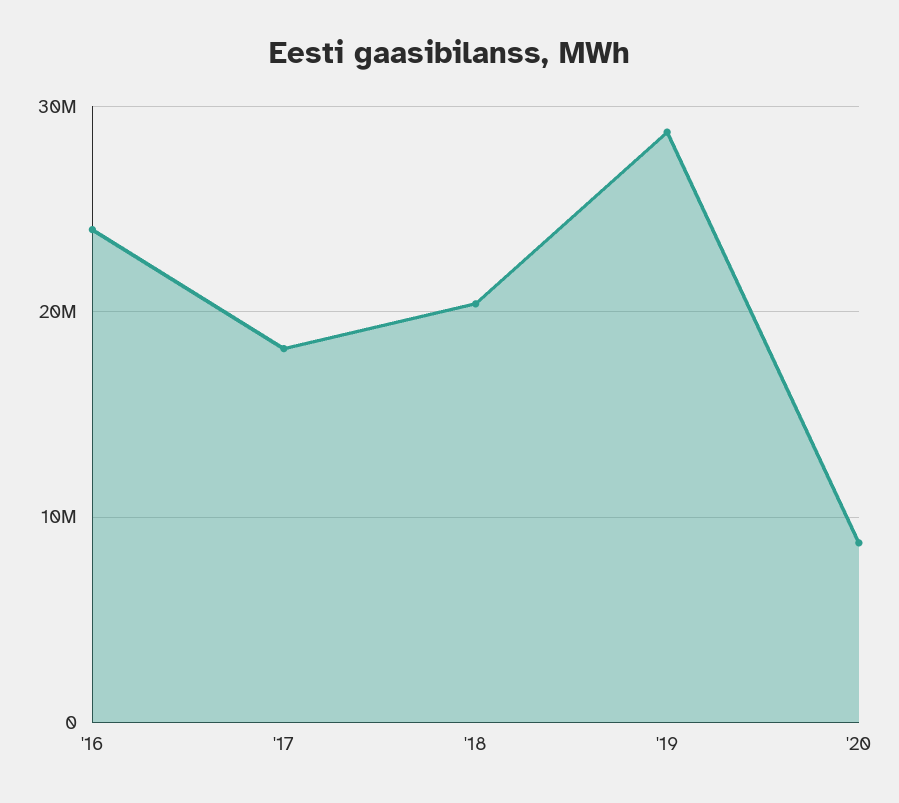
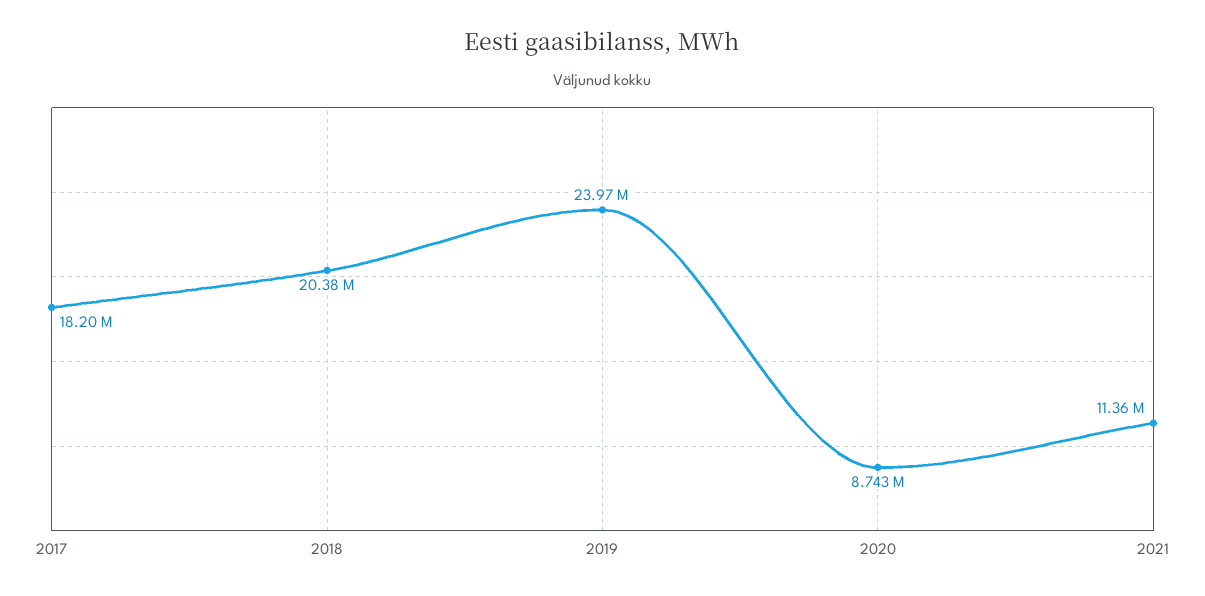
'16: 24000000 -> none
'19: 29000000 -> 23970000
2021: none -> 11360000

